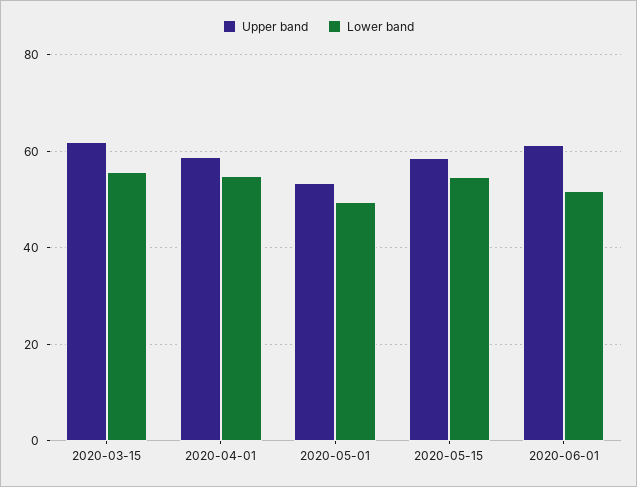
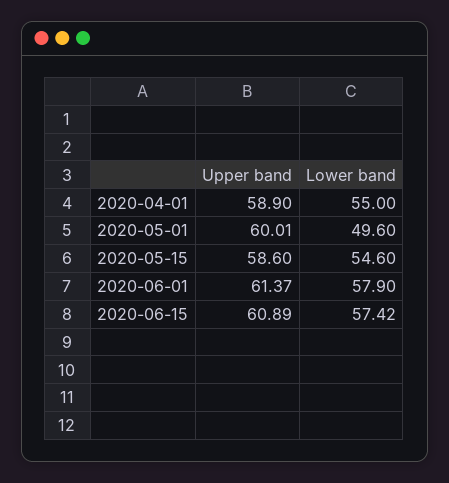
Upper band, 2020-03-15: 62 -> none
Lower band, 2020-03-15: 56 -> none
Upper band, 2020-05-01: 54 -> 60.01
Lower band, 2020-06-01: 52 -> 57.9
Upper band, 2020-06-15: none -> 60.89
Lower band, 2020-06-15: none -> 57.42

